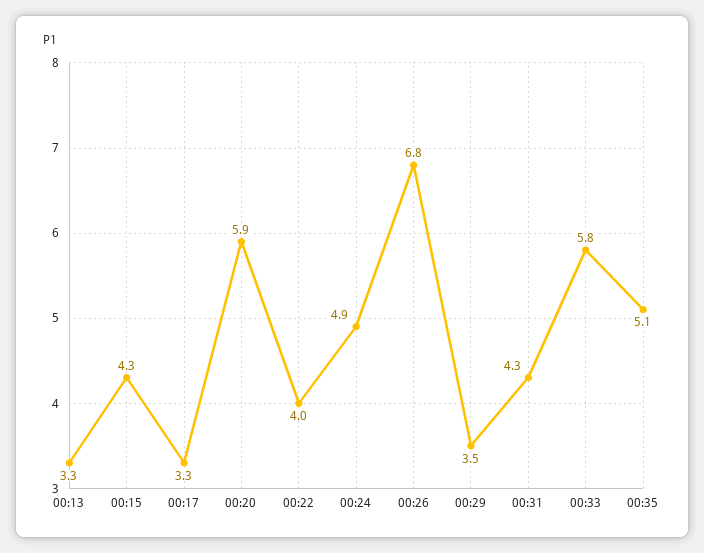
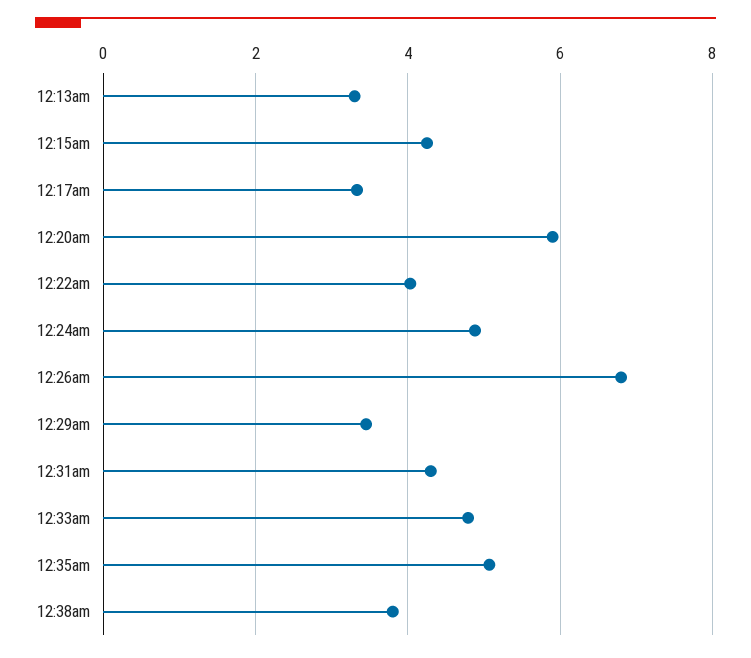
00:33: 5.8 -> 4.8
12:38am: none -> 3.8

